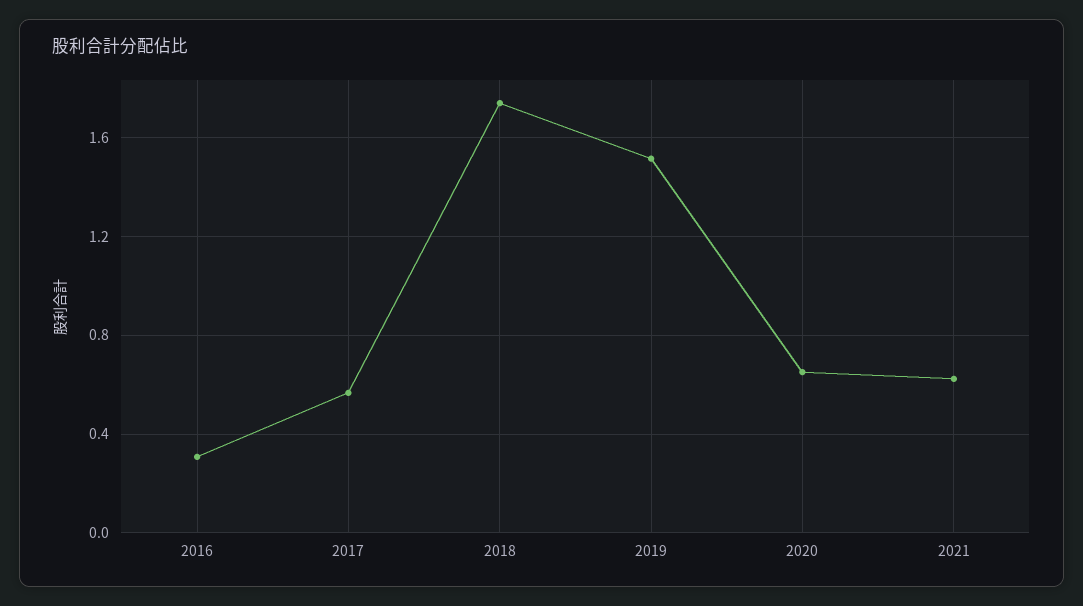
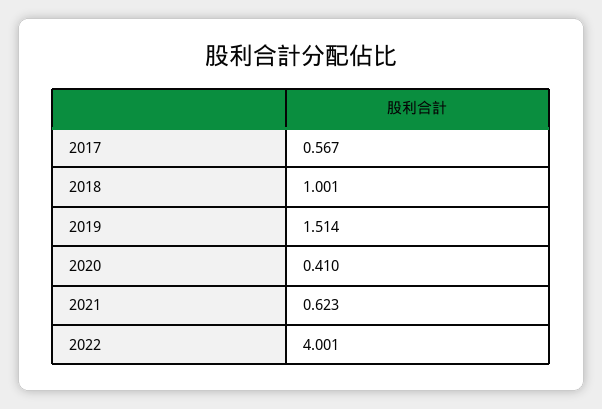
2016: 0.3 -> none
2018: 1.75 -> 1.001
2020: 0.65 -> 0.41
2022: none -> 4.001

